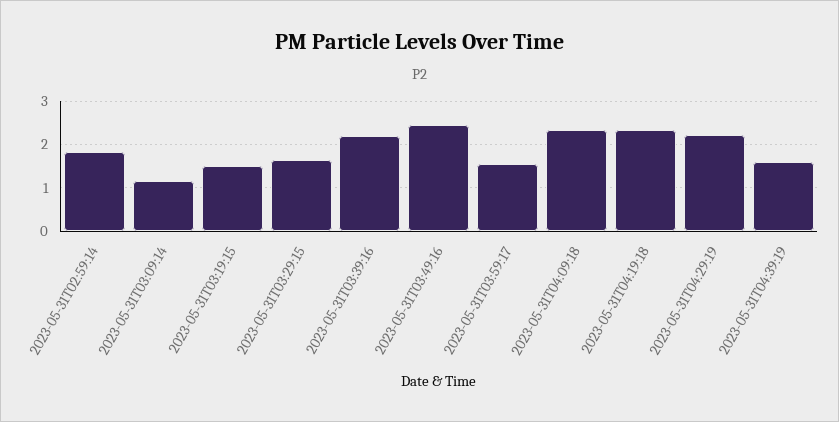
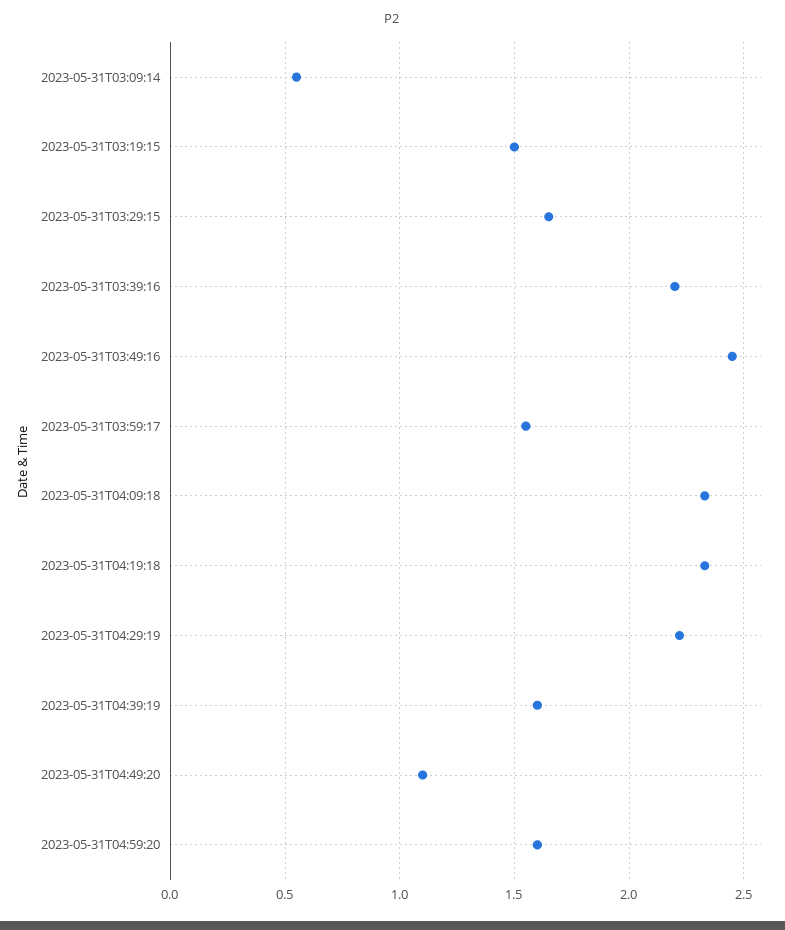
2023-05-31T02:59:14: 1.8 -> none
2023-05-31T03:09:14: 1.2 -> 0.55
2023-05-31T04:49:20: none -> 1.1
2023-05-31T04:59:20: none -> 1.6

